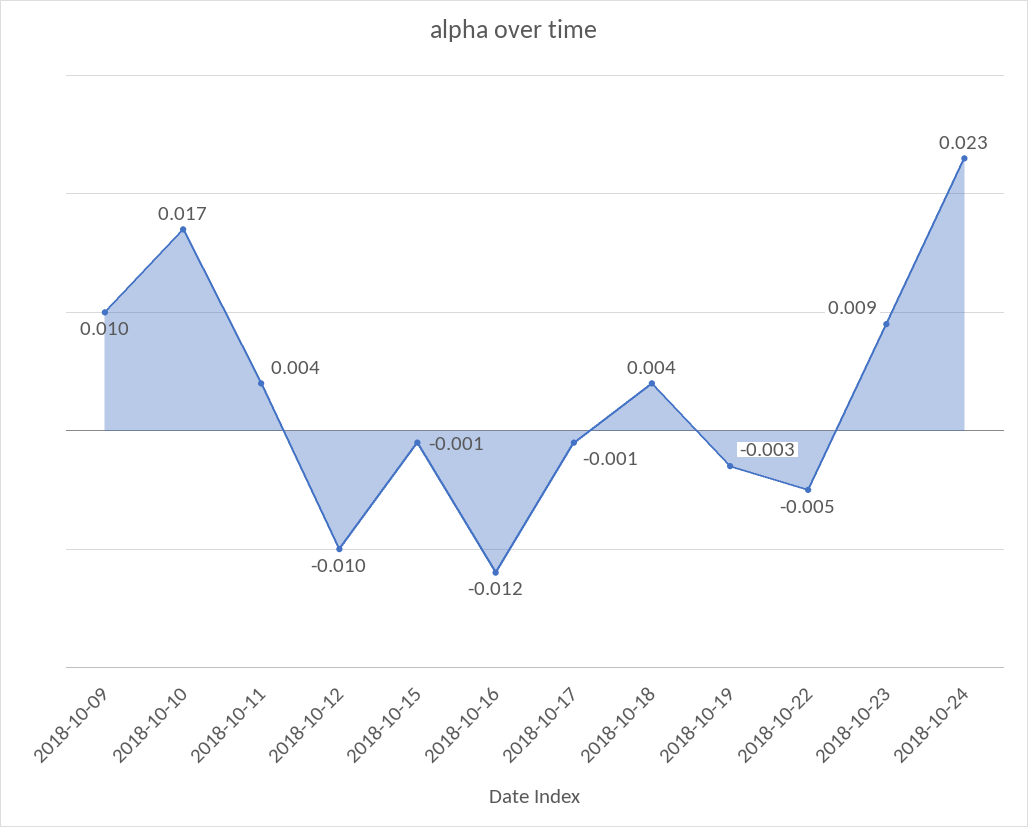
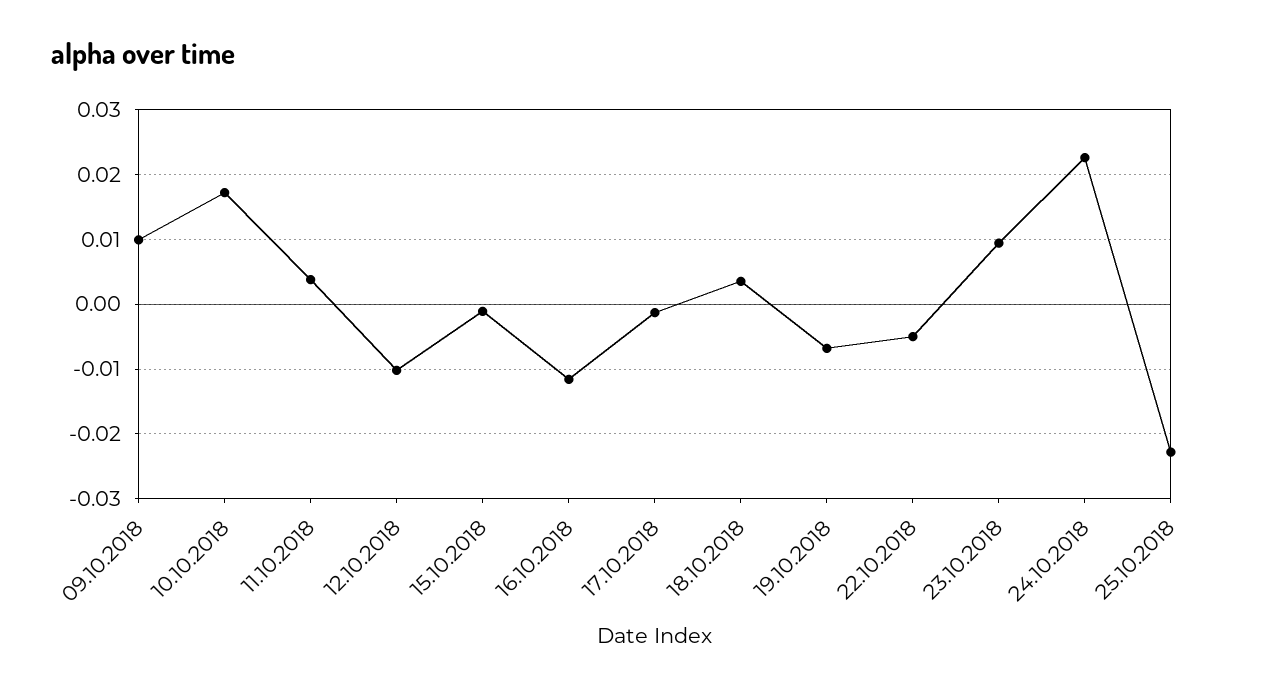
2018-10-19: -0.003 -> -0.007
25.10.2018: none -> -0.023

